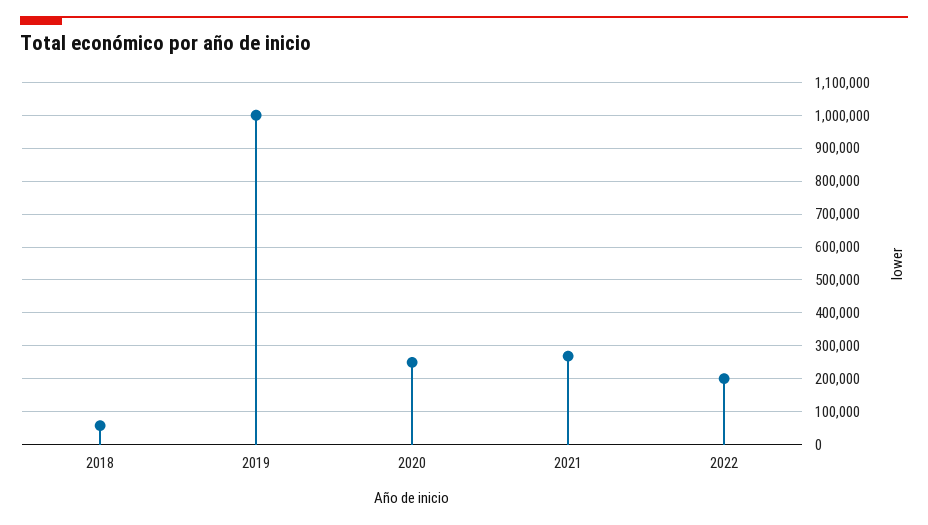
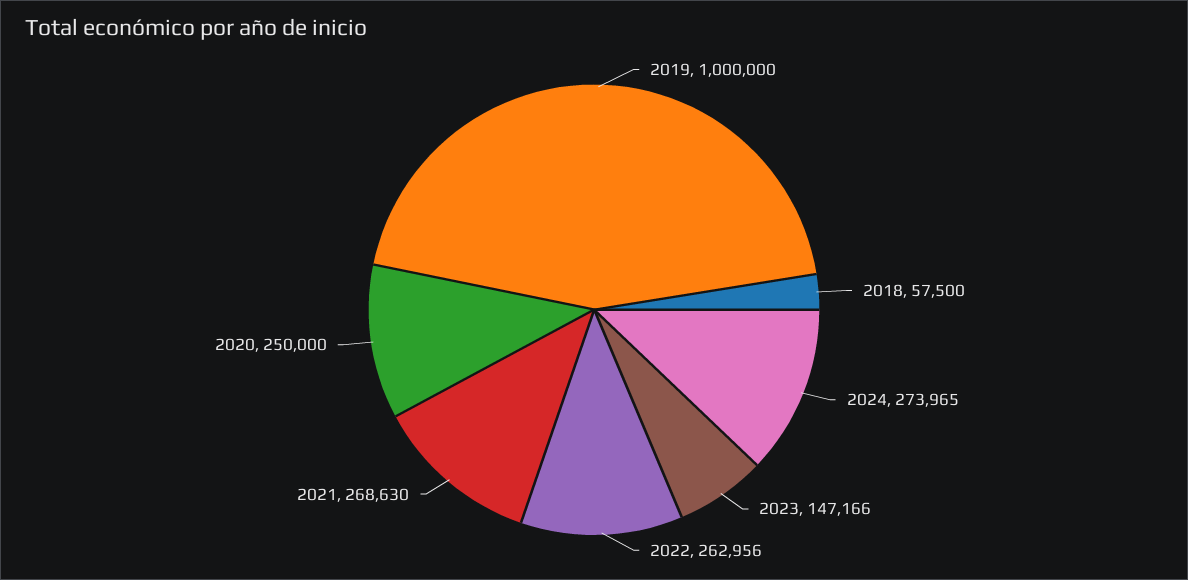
2022: 200000 -> 262956
2024: none -> 273965
2023: none -> 147166

